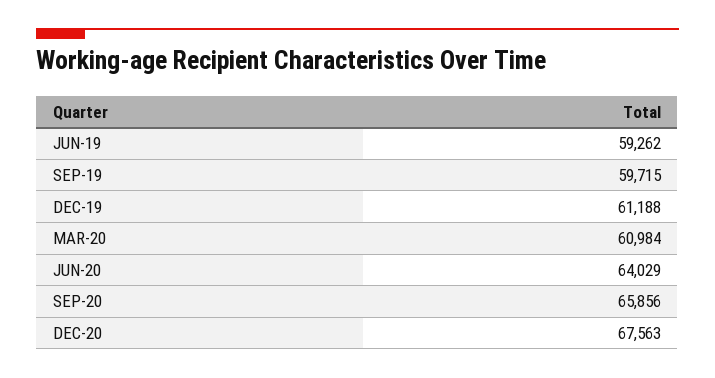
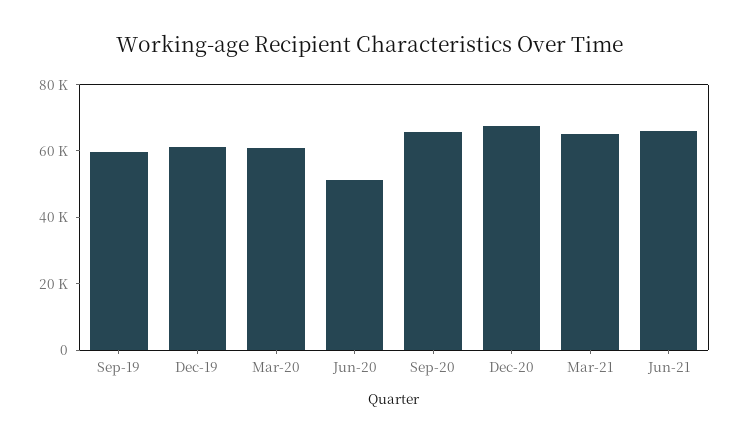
JUN-19: 59262 -> none
JUN-20: 64029 -> 50000
Mar-21: none -> 65000
Jun-21: none -> 65000

